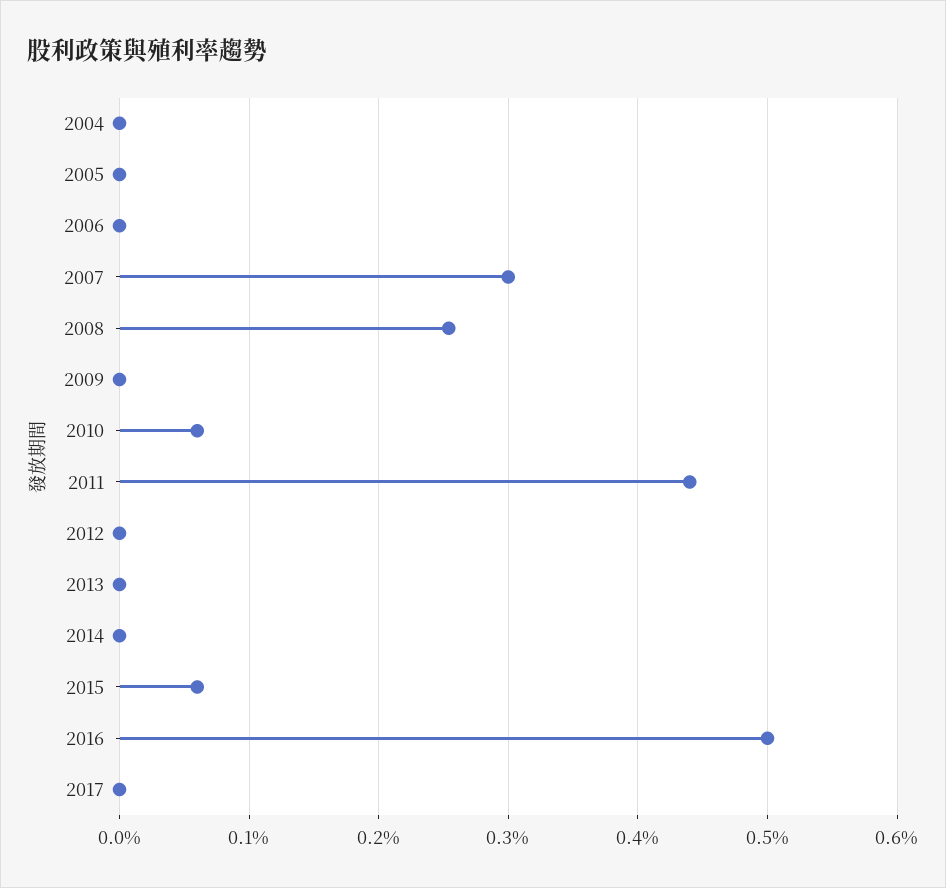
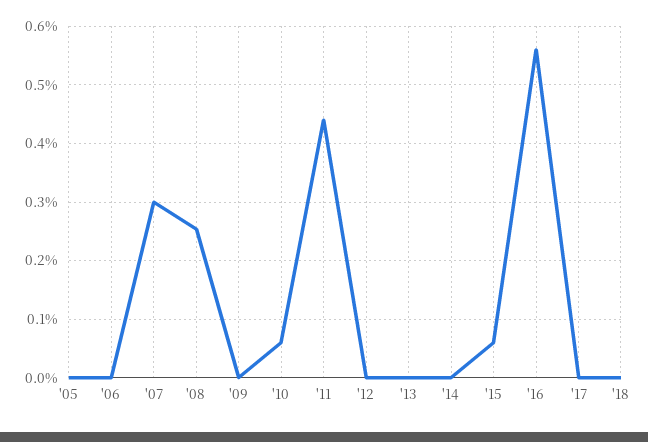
2004: 0 -> none
2016: 0.5 -> 0.56
'18: none -> 0

